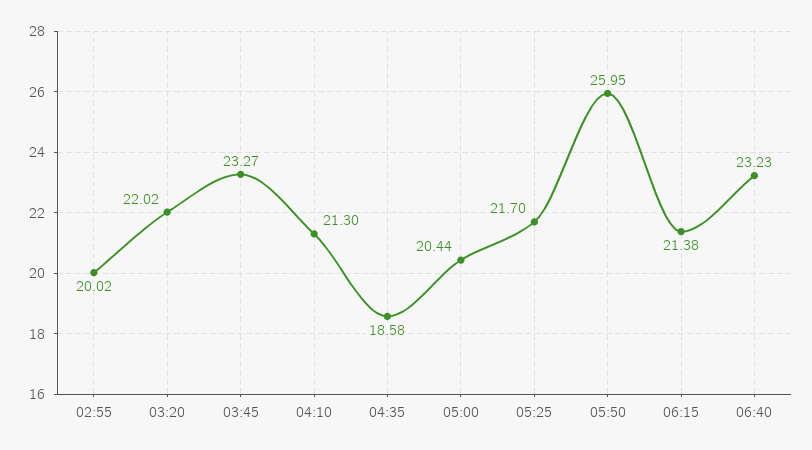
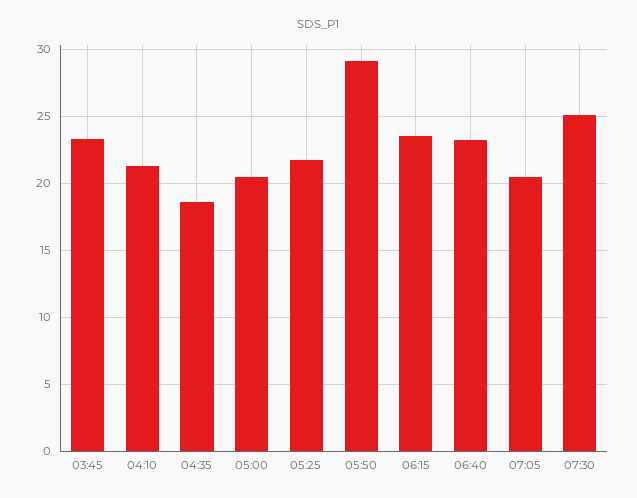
02:55: 20.02 -> none
03:20: 22.02 -> none
05:50: 25.95 -> 29
06:15: 21.38 -> 23.5
07:05: none -> 20.5
07:30: none -> 25

